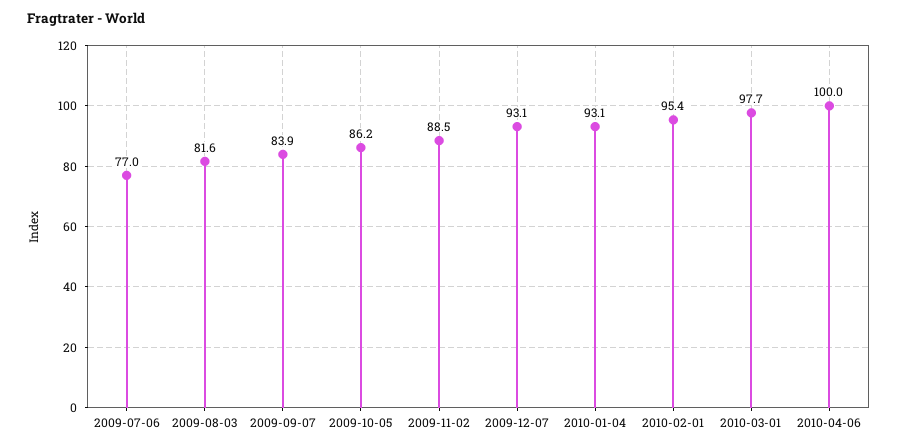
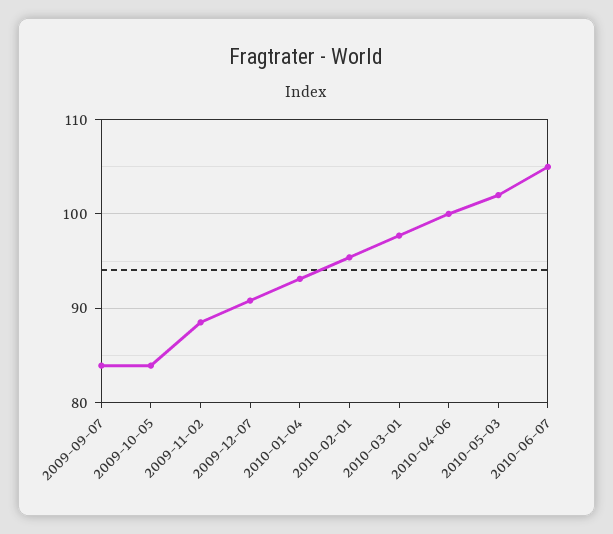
2009-07-06: 77 -> none
2009-08-03: 81.6 -> none
2009-10-05: 86.2 -> 84
2009-12-07: 93.1 -> 91
2010-05-03: none -> 102
2010-06-07: none -> 105

